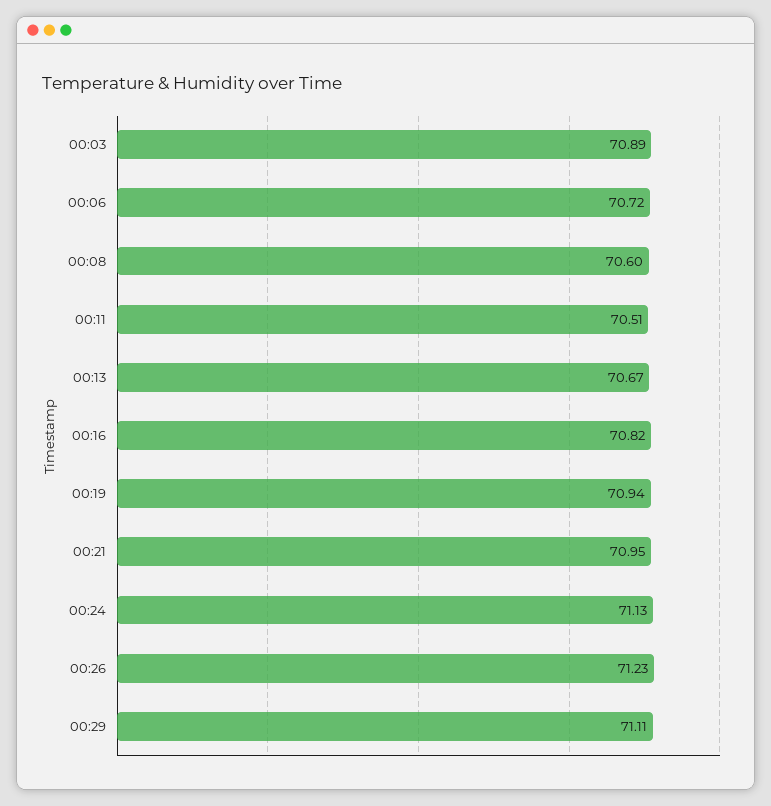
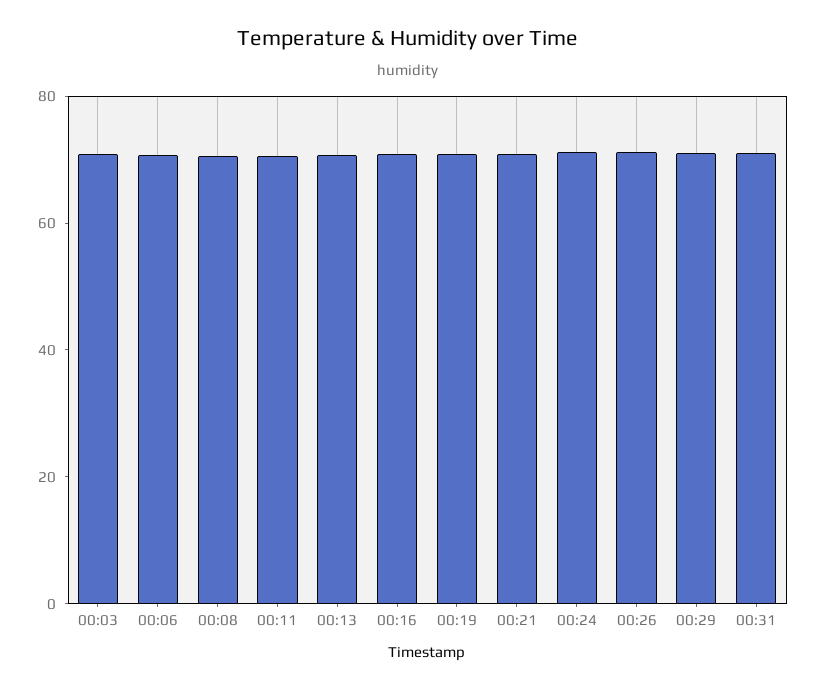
00:31: none -> 70

